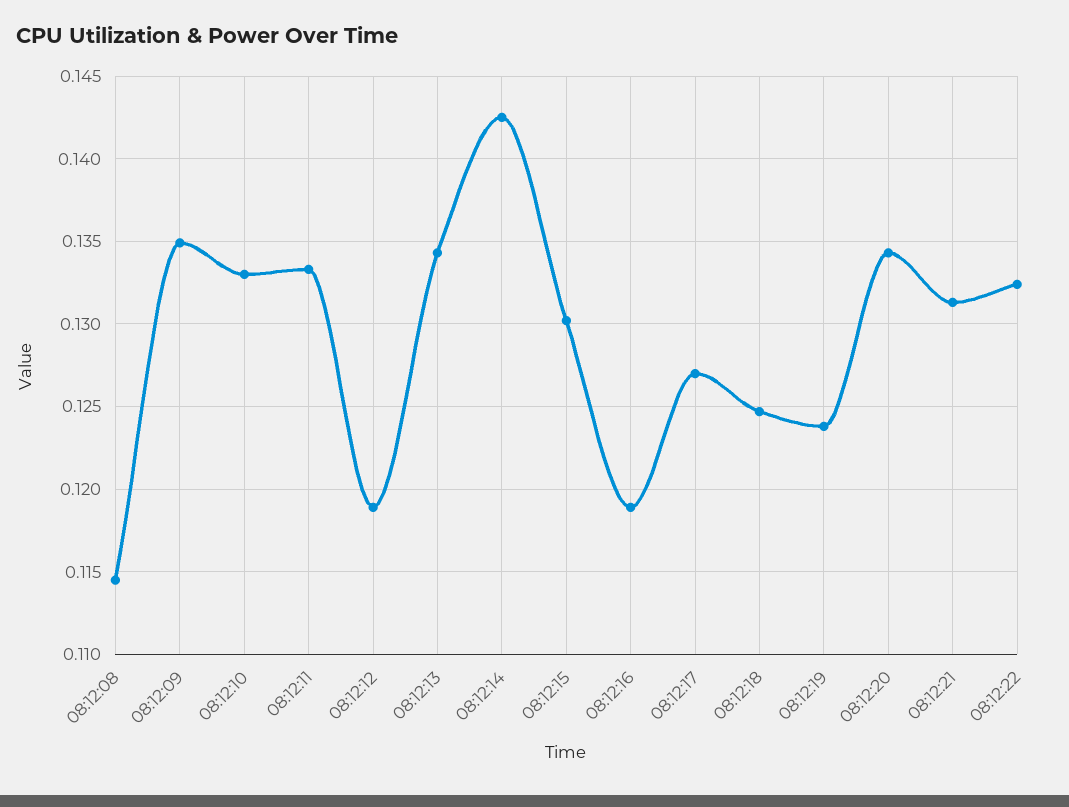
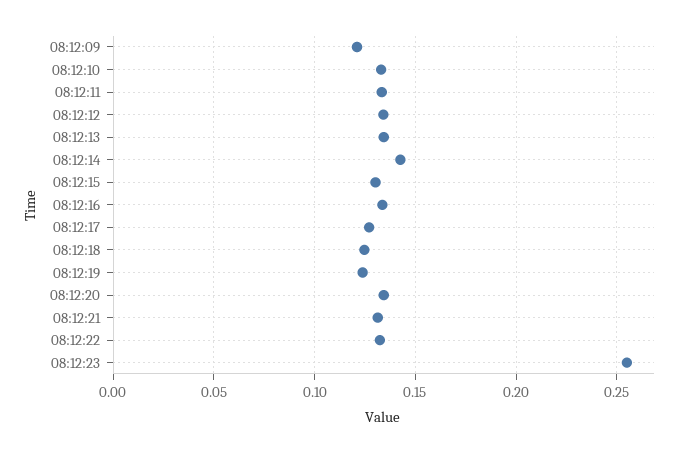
08:12:08: 0.1145 -> none
08:12:09: 0.135 -> 0.12
08:12:12: 0.119 -> 0.135
08:12:16: 0.119 -> 0.135
08:12:23: none -> 0.255

